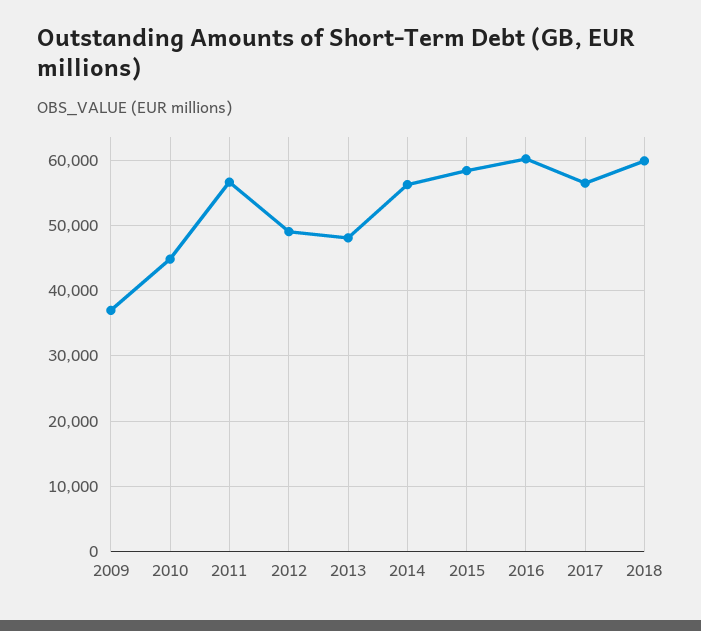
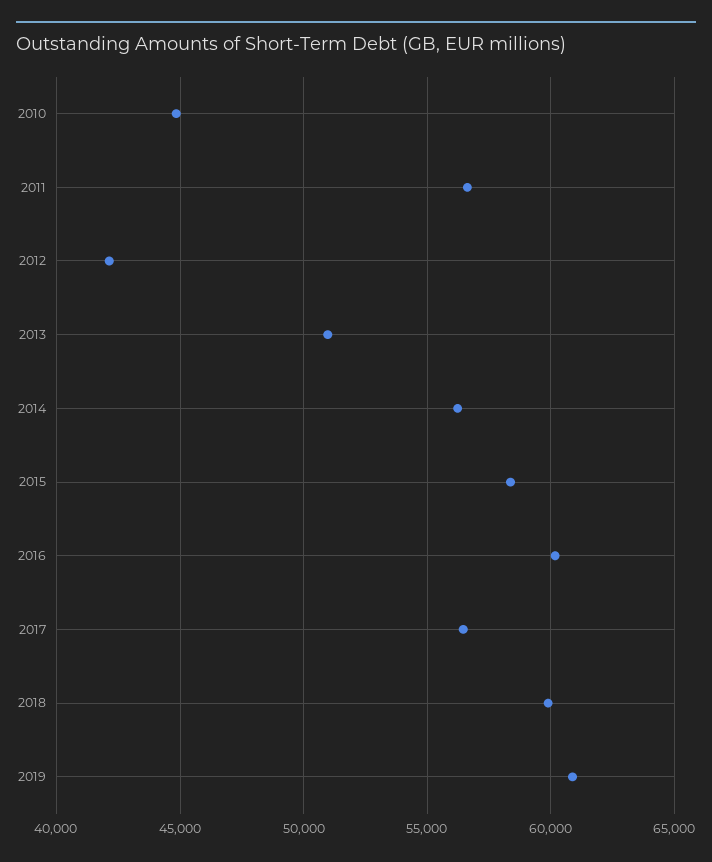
2009: 37000 -> none
2012: 49000 -> 42000
2013: 48000 -> 51000
2019: none -> 61000

